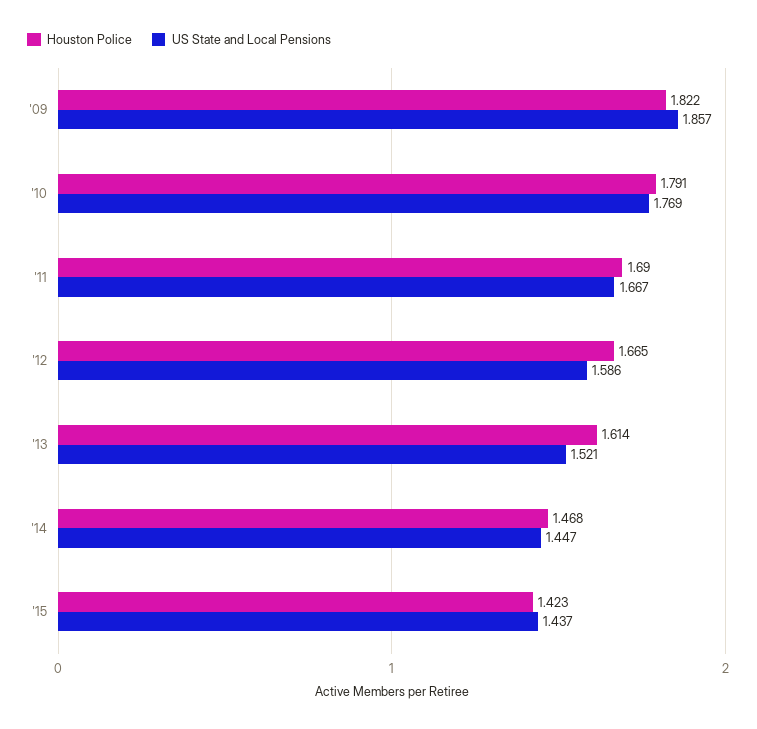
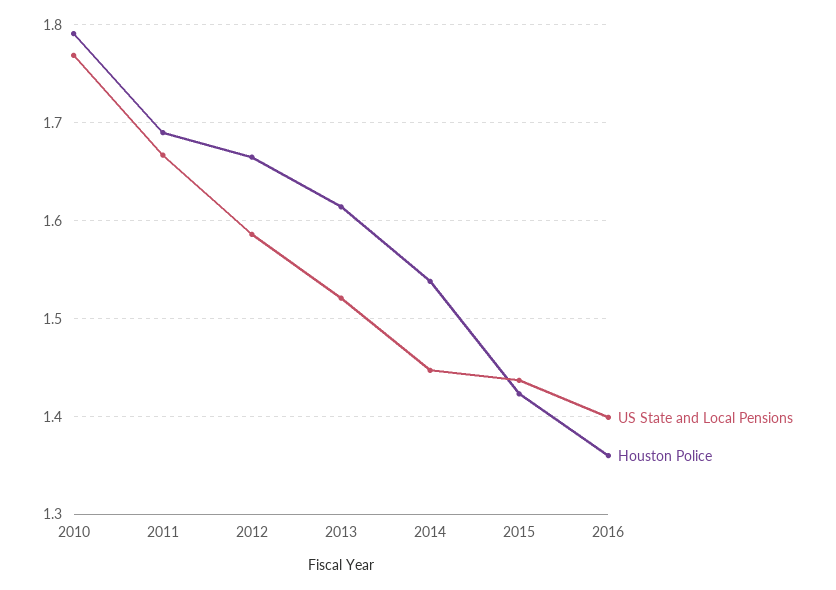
Houston Police, '09: 1.822 -> none
US State and Local Pensions, '09: 1.857 -> none
Houston Police, '14: 1.468 -> 1.54
US State and Local Pensions, 2016: none -> 1.4
Houston Police, 2016: none -> 1.36

